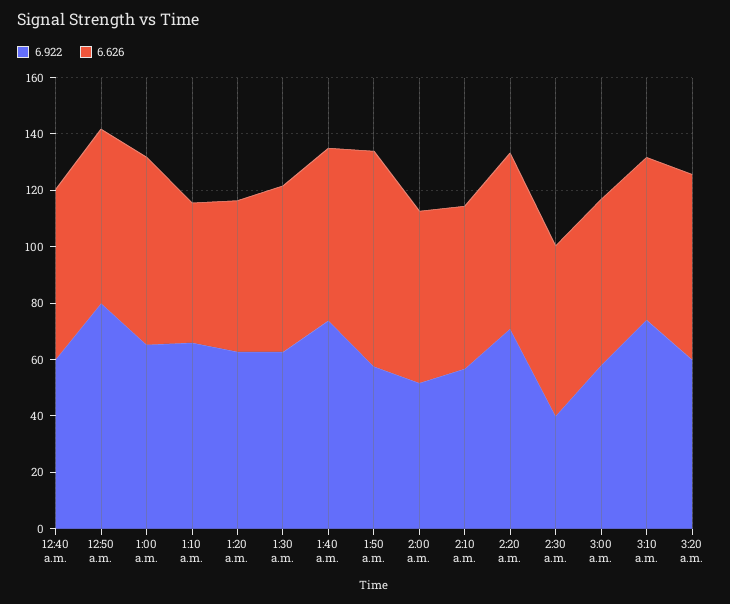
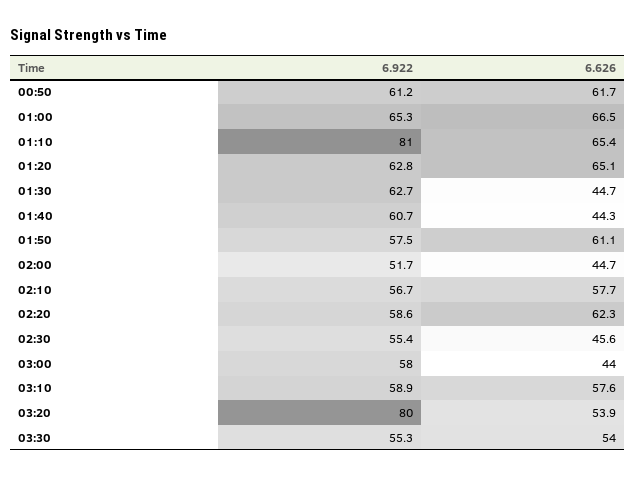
6.922, 12:40 a.m.: 60 -> none
6.626, 12:40 a.m.: 60 -> none
6.922, 12:50 a.m.: 80 -> 61.2
6.922, 1:10 a.m.: 65 -> 81
6.626, 1:10 a.m.: 50 -> 65.4
6.626, 1:20 a.m.: 55 -> 65.1
6.626, 1:30 a.m.: 60 -> 44.7
6.922, 1:40 a.m.: 75 -> 60.7
6.626, 1:40 a.m.: 60 -> 44.3
6.626, 1:50 a.m.: 75 -> 61.1
6.626, 2:00 a.m.: 60 -> 44.7
6.922, 2:20 a.m.: 70 -> 58.6
6.922, 2:30 a.m.: 40 -> 55.4
6.626, 2:30 a.m.: 60 -> 45.6
6.626, 3:00 a.m.: 60 -> 44
6.922, 3:10 a.m.: 75 -> 58.9
6.922, 3:20 a.m.: 60 -> 80
6.626, 3:20 a.m.: 65 -> 53.9
6.922, 03:30: none -> 55.3
6.626, 03:30: none -> 54

